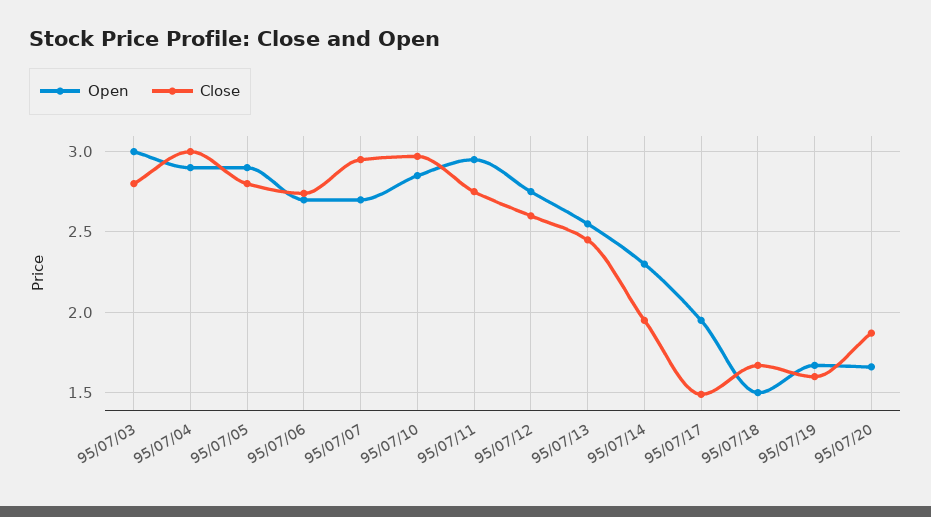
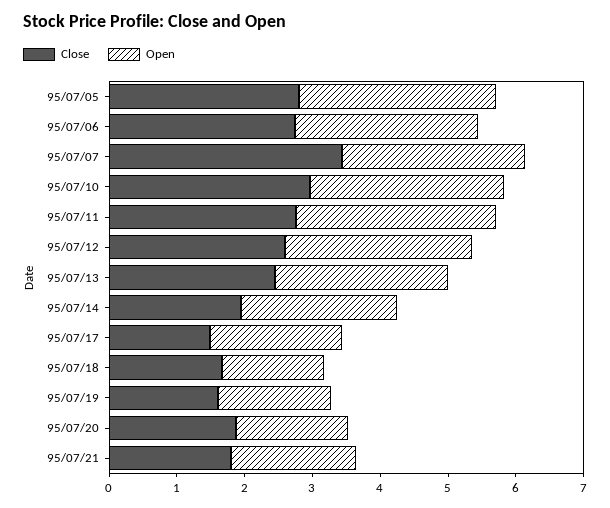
Open, 95/07/03: 3 -> none
Close, 95/07/03: 2.8 -> none
Open, 95/07/04: 2.9 -> none
Close, 95/07/04: 3 -> none
Close, 95/07/07: 2.95 -> 3.4
Close, 95/07/21: none -> 1.8
Open, 95/07/21: none -> 1.8

